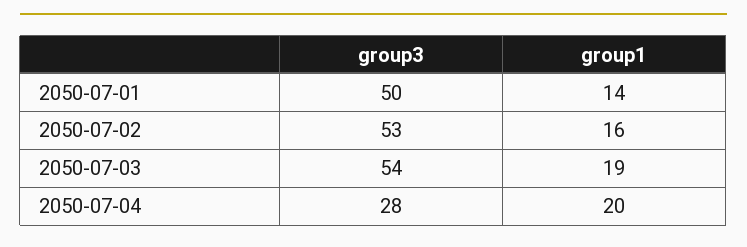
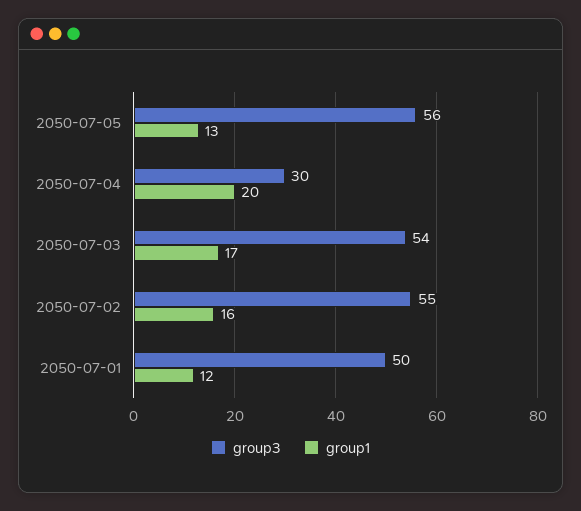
group1, 2050-07-01: 14 -> 12
group3, 2050-07-02: 53 -> 55
group1, 2050-07-03: 19 -> 17
group3, 2050-07-04: 28 -> 30
group3, 2050-07-05: none -> 56
group1, 2050-07-05: none -> 13

